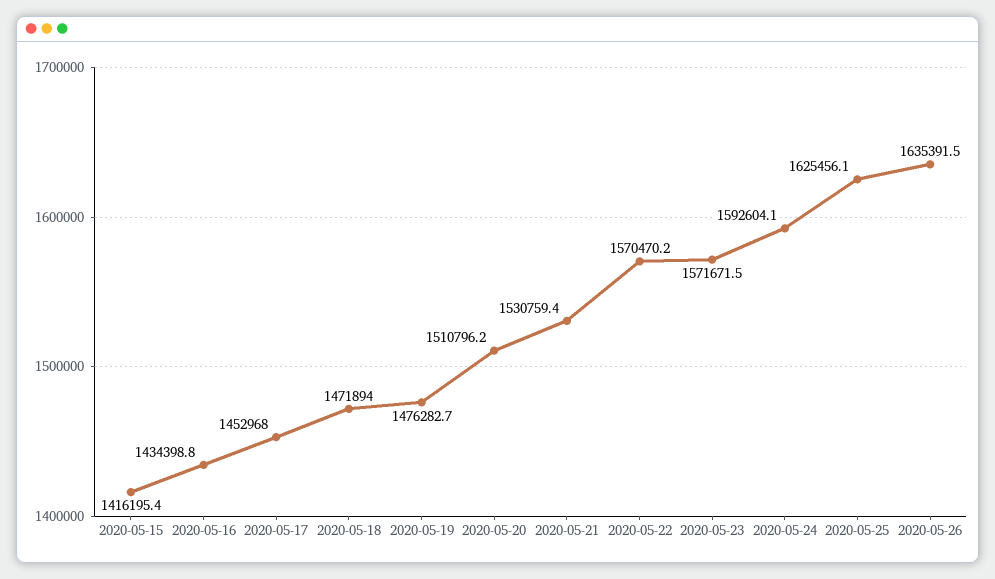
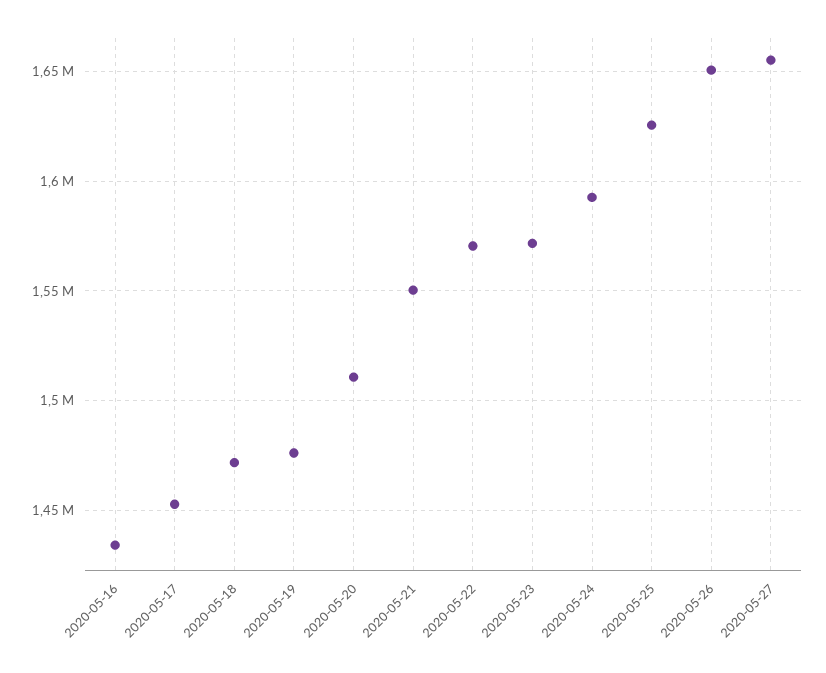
2020-05-15: 1416195.4 -> none
2020-05-21: 1530759.4 -> 1550000
2020-05-26: 1635391.5 -> 1650000
2020-05-27: none -> 1655000

